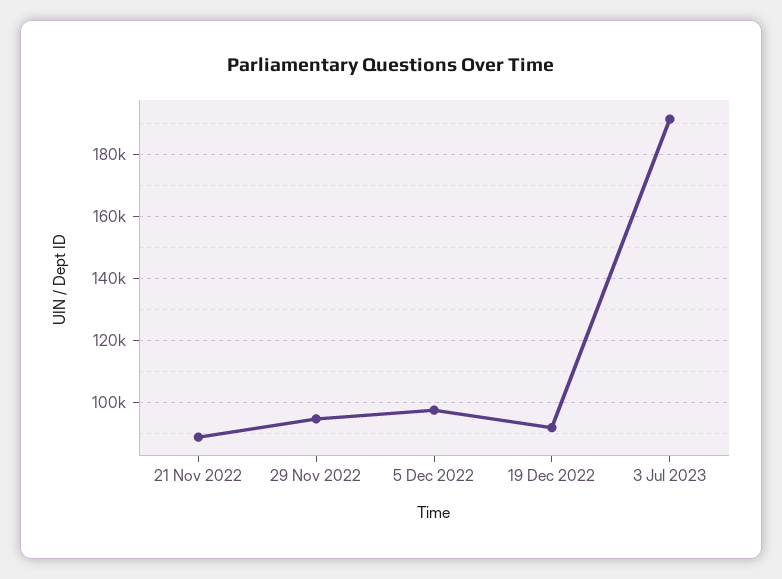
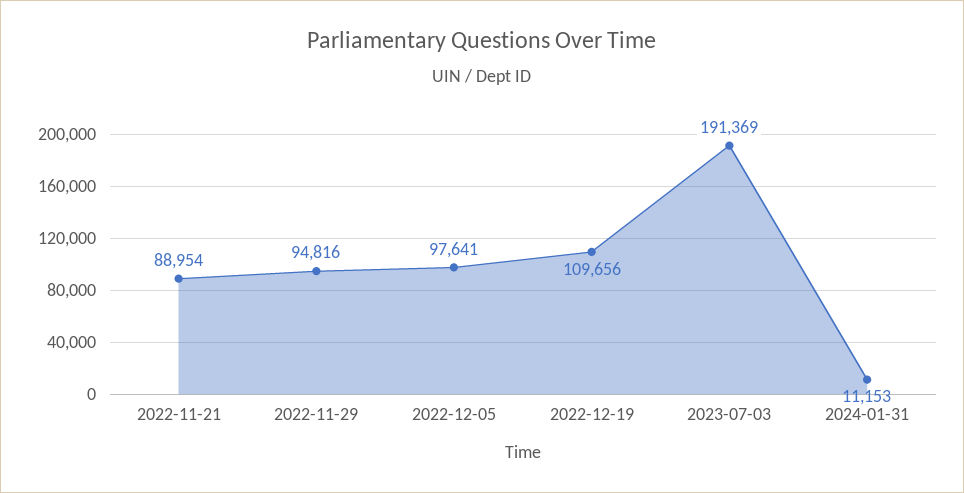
19 Dec 2022: 92000 -> 109656
2024-01-31: none -> 11153

